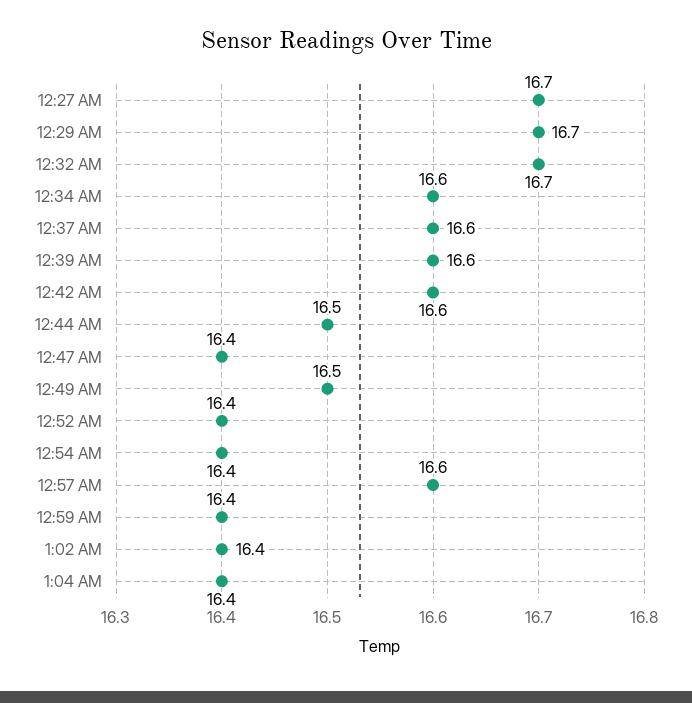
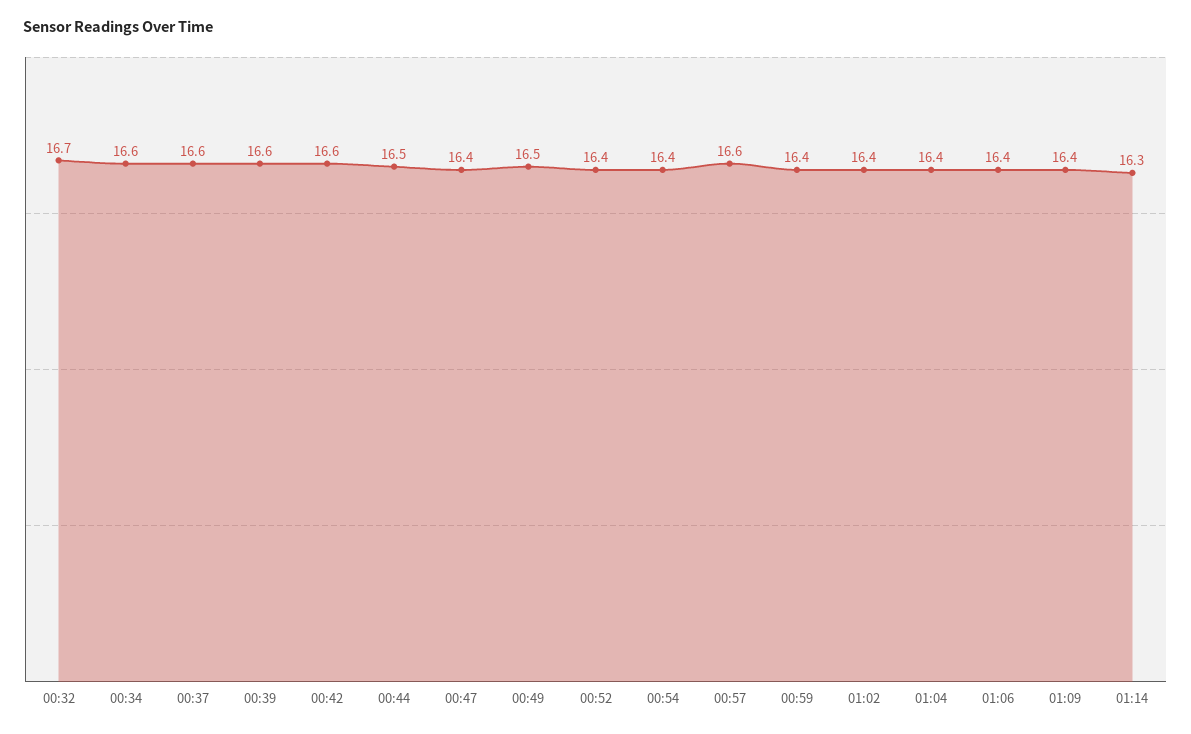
12:27 AM: 16.7 -> none
12:29 AM: 16.7 -> none
01:06: none -> 16.4
01:09: none -> 16.4
01:14: none -> 16.3

